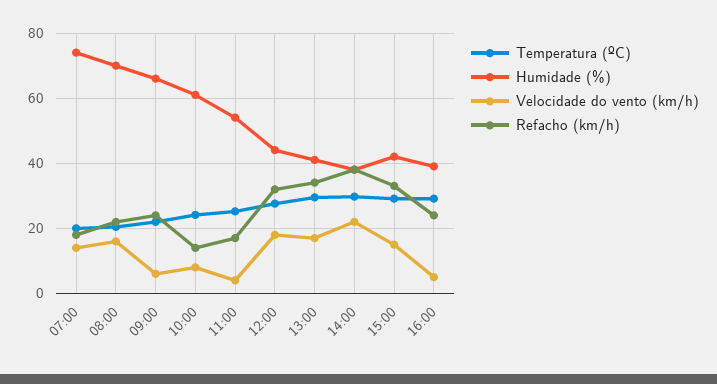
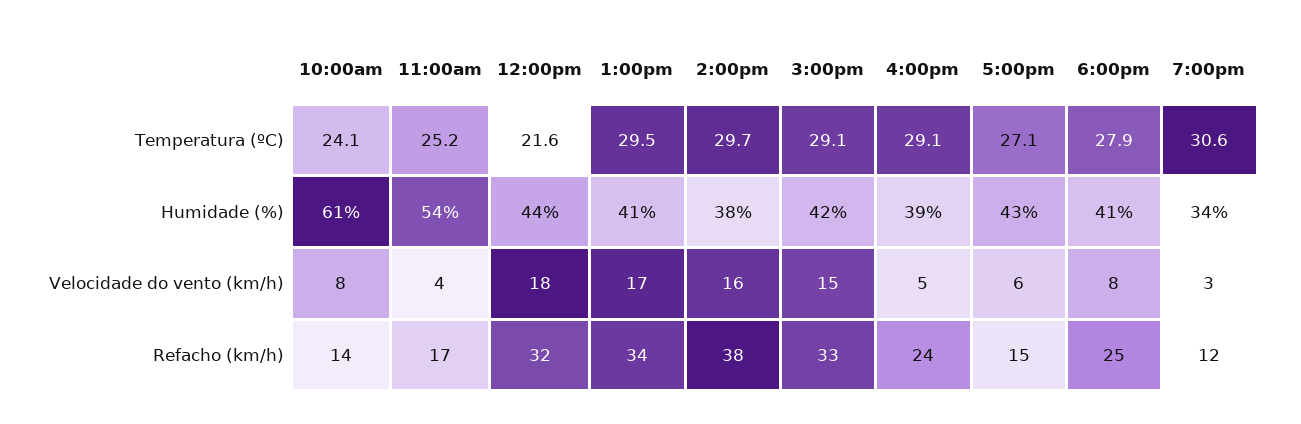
Temperatura (ºC), 07:00: 20 -> none
Humidade (%), 07:00: 74 -> none
Velocidade do vento (km/h), 07:00: 14 -> none
Refacho (km/h), 07:00: 18 -> none
Temperatura (ºC), 08:00: 20 -> none
Humidade (%), 08:00: 70 -> none
Velocidade do vento (km/h), 08:00: 16 -> none
Refacho (km/h), 08:00: 22 -> none
Temperatura (ºC), 09:00: 22 -> none
Humidade (%), 09:00: 66 -> none
Velocidade do vento (km/h), 09:00: 6 -> none
Refacho (km/h), 09:00: 24 -> none
Temperatura (ºC), 12:00: 28 -> 21.6
Velocidade do vento (km/h), 14:00: 22 -> 16
Temperatura (ºC), 5:00pm: none -> 27.1
Temperatura (ºC), 6:00pm: none -> 27.9
Temperatura (ºC), 7:00pm: none -> 30.6
Humidade (%), 5:00pm: none -> 43
Humidade (%), 6:00pm: none -> 41
Humidade (%), 7:00pm: none -> 34
Velocidade do vento (km/h), 5:00pm: none -> 6
Velocidade do vento (km/h), 6:00pm: none -> 8
Velocidade do vento (km/h), 7:00pm: none -> 3
Refacho (km/h), 5:00pm: none -> 15
Refacho (km/h), 6:00pm: none -> 25
Refacho (km/h), 7:00pm: none -> 12

